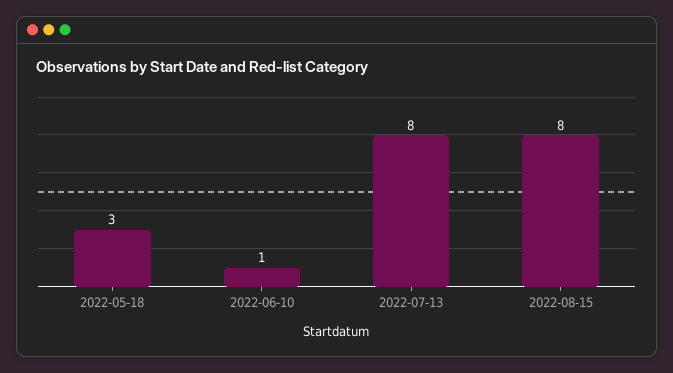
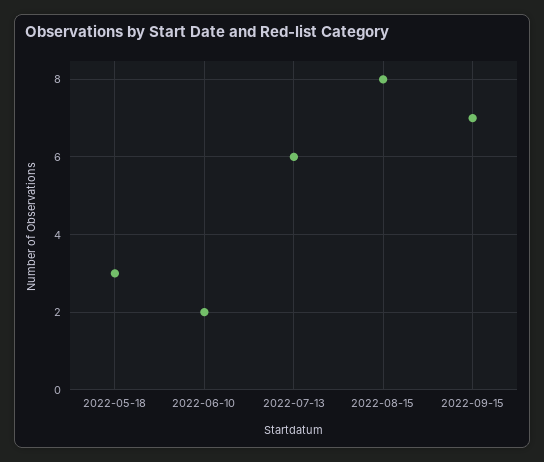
2022-06-10: 1 -> 2
2022-07-13: 8 -> 6
2022-09-15: none -> 7

